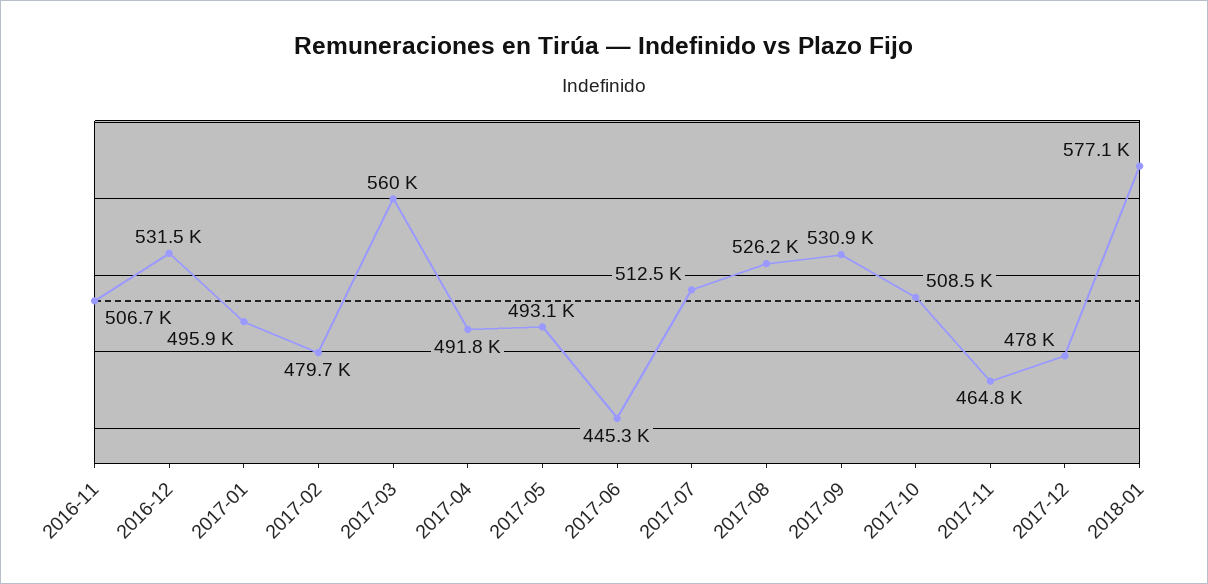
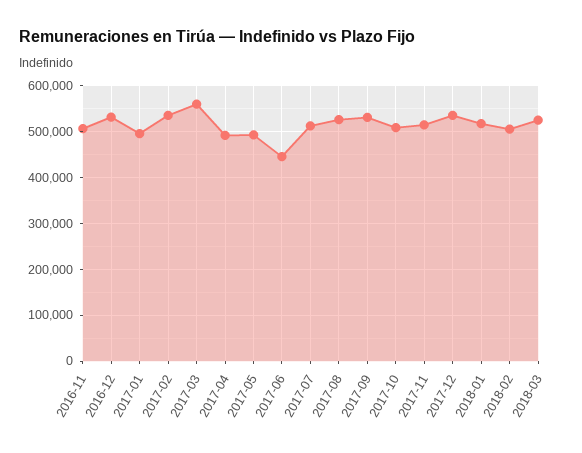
2017-02: 479700 -> 540000
2017-11: 464800 -> 520000
2017-12: 478000 -> 540000
2018-01: 577100 -> 520000
2018-02: none -> 500000
2018-03: none -> 520000

